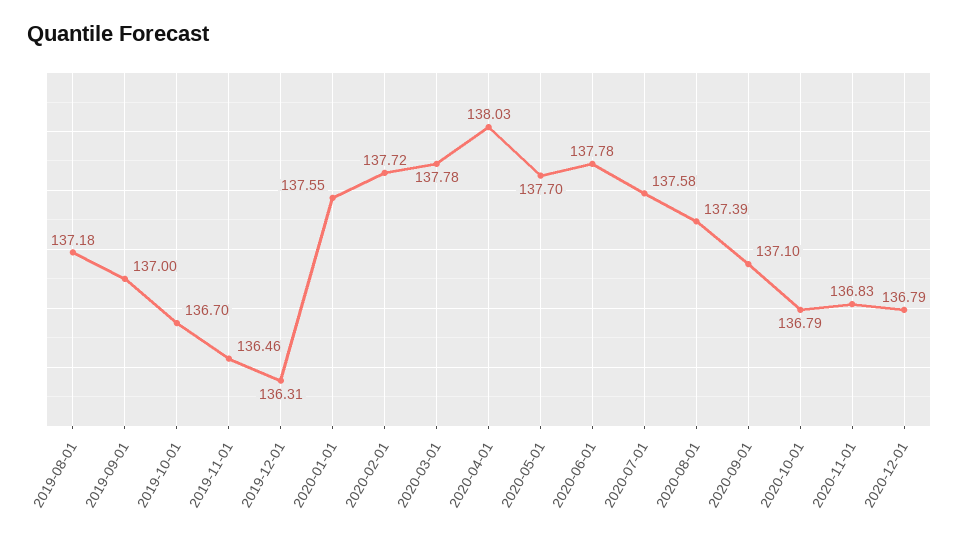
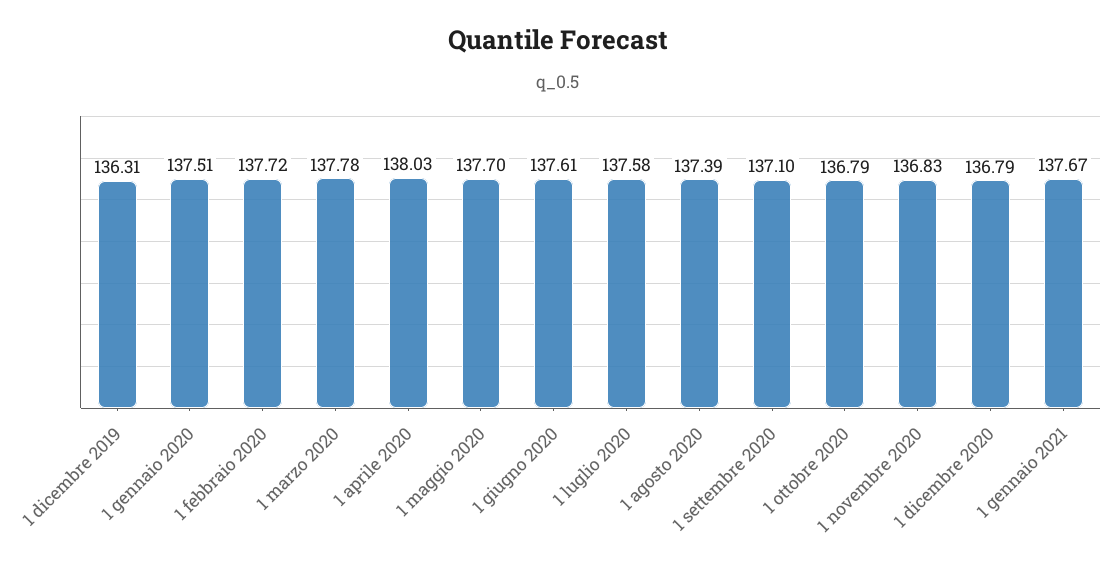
2019-08-01: 137.18 -> none
2019-09-01: 137 -> none
2019-10-01: 136.7 -> none
2019-11-01: 136.46 -> none
2020-01-01: 137.55 -> 137.51
2020-06-01: 137.78 -> 137.61
1 gennaio 2021: none -> 137.67

